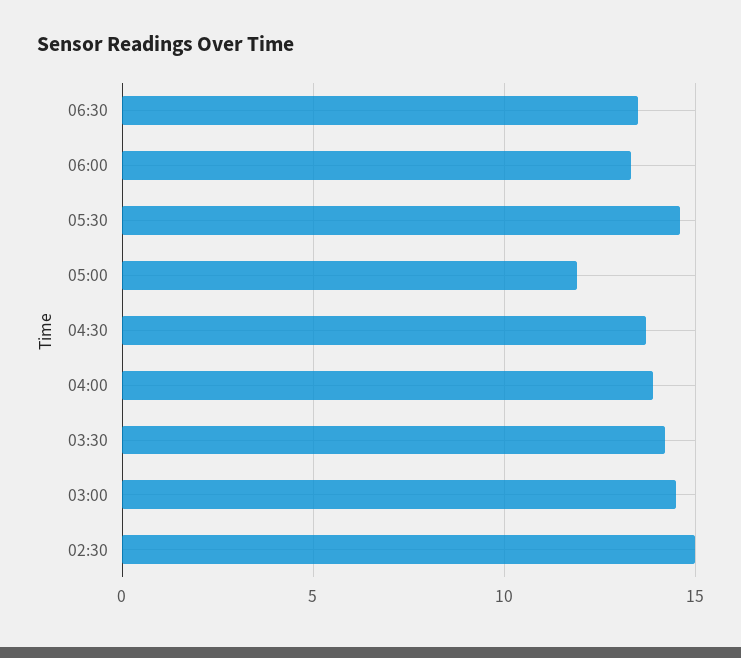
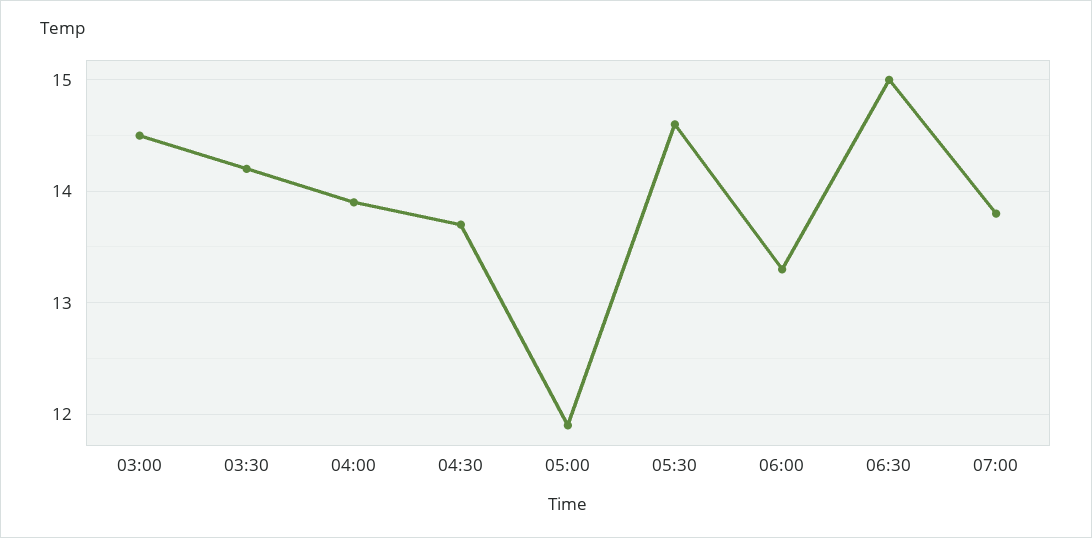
06:30: 13.5 -> 15
02:30: 15 -> none
07:00: none -> 13.8

